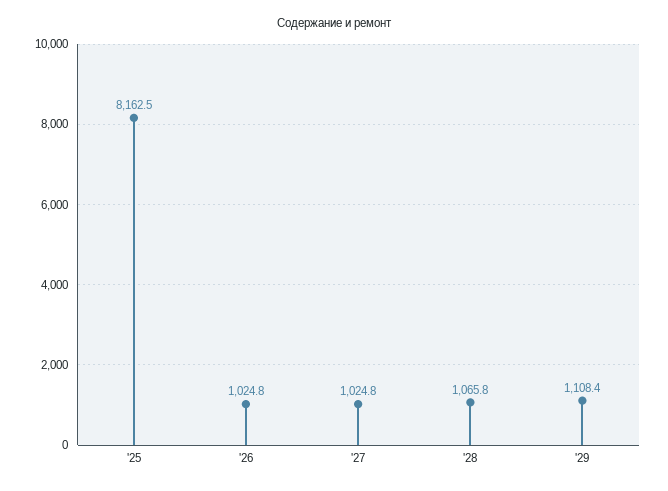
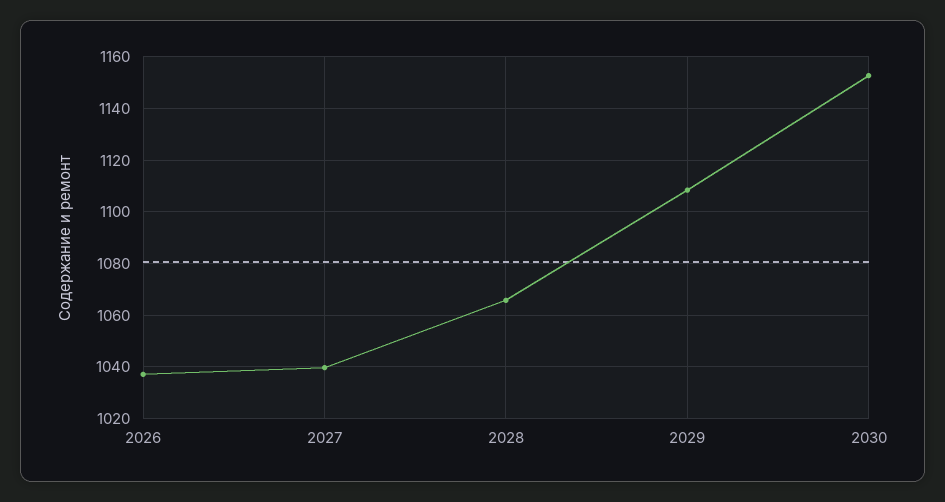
'25: 8162.5 -> none
'26: 1024.8 -> 1037.5
'27: 1024.8 -> 1040
2030: none -> 1152.5

